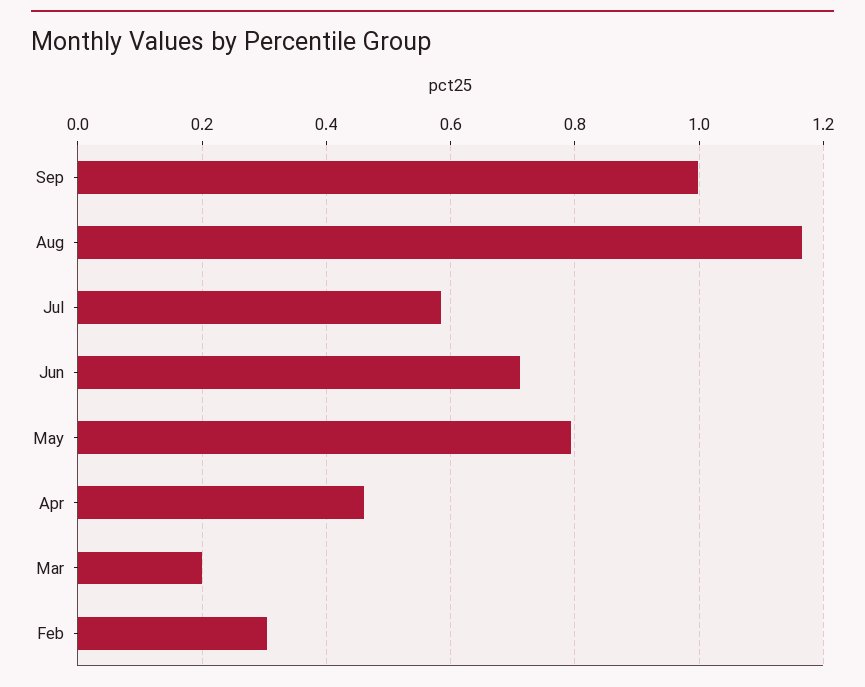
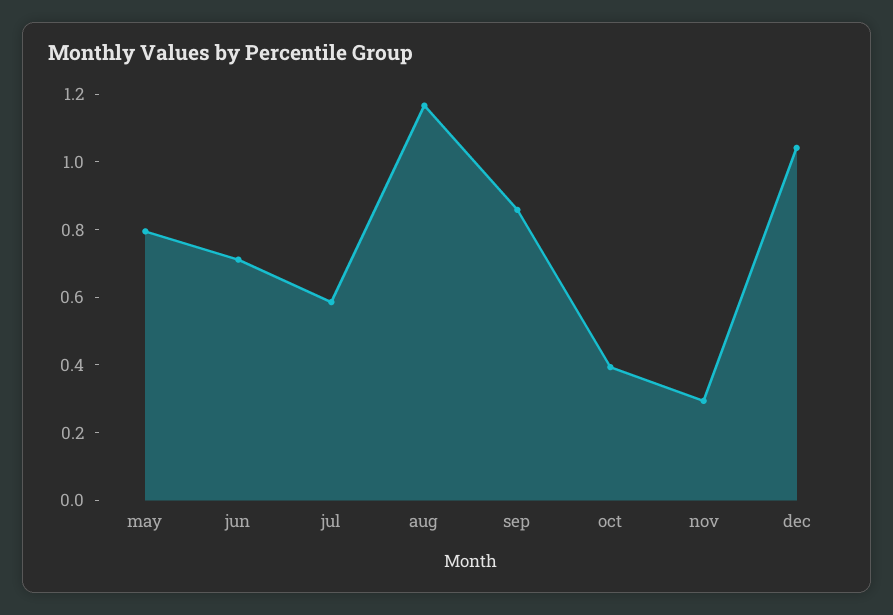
Sep: 1 -> 0.85
Apr: 0.46 -> none
Mar: 0.2 -> none
Feb: 0.3 -> none
oct: none -> 0.4
nov: none -> 0.3
dec: none -> 1.05

